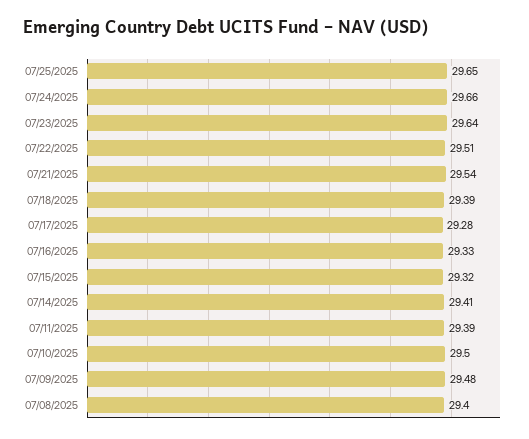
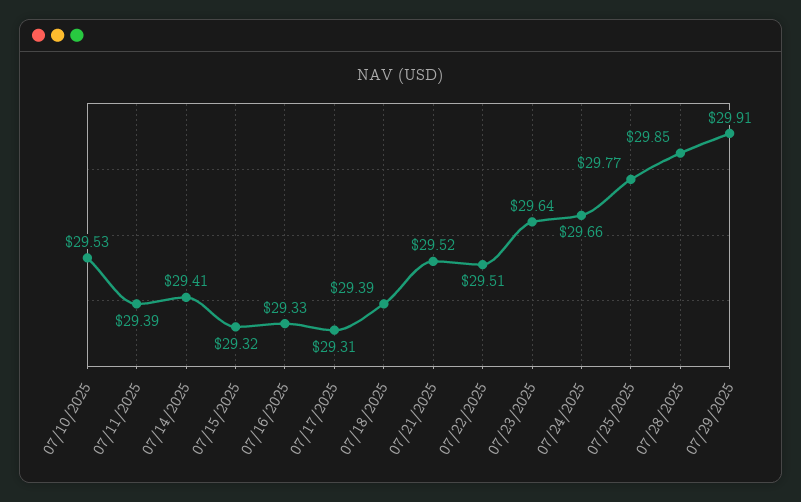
07/25/2025: 29.65 -> 29.77
07/21/2025: 29.54 -> 29.52
07/17/2025: 29.28 -> 29.31
07/10/2025: 29.5 -> 29.53
07/09/2025: 29.48 -> none
07/08/2025: 29.4 -> none
07/28/2025: none -> 29.85
07/29/2025: none -> 29.91

